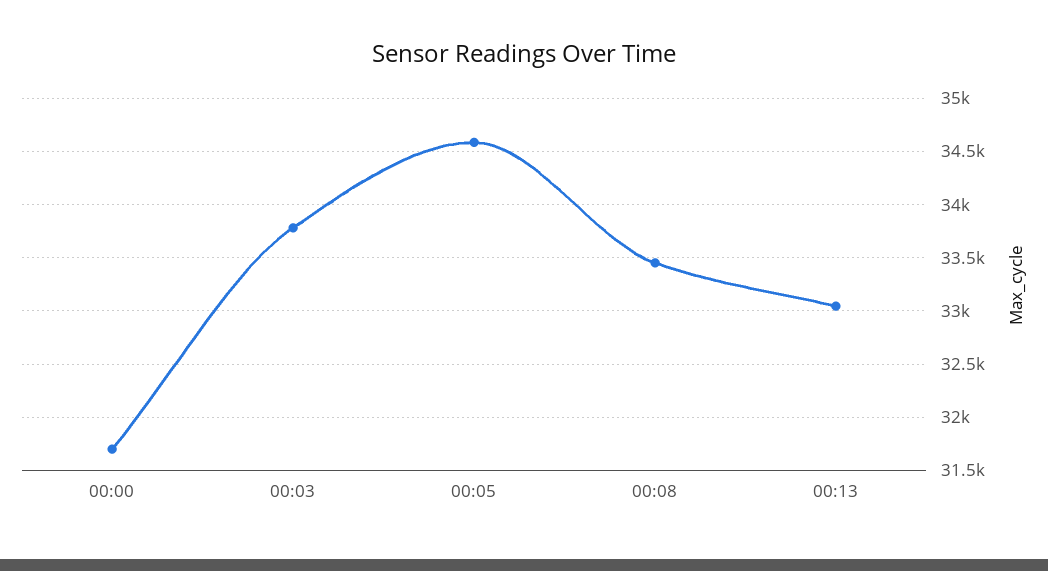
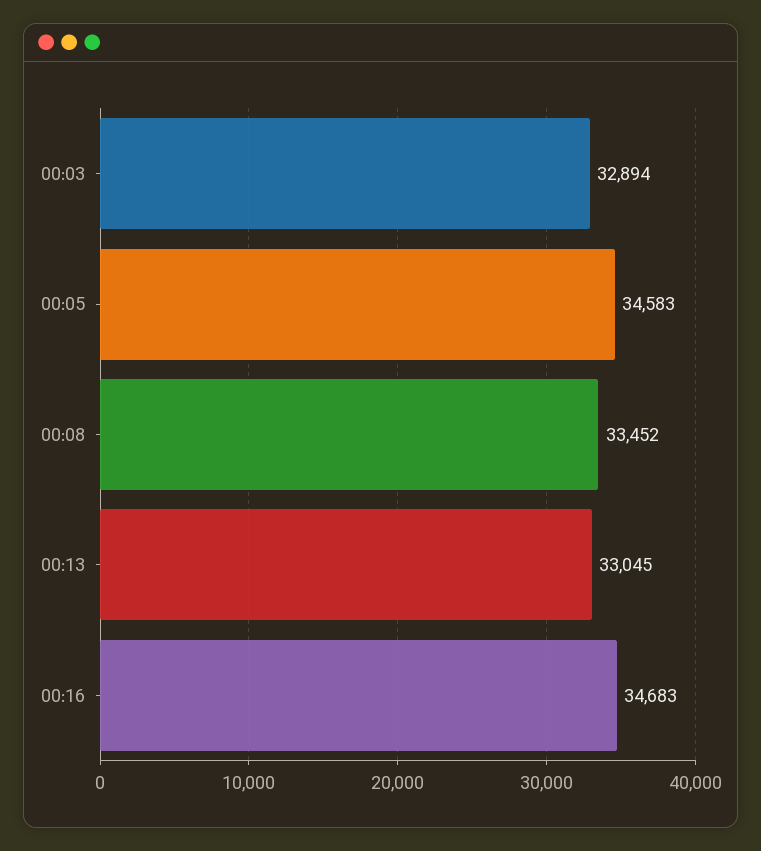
00:00: 31700 -> none
00:03: 33800 -> 32894
00:16: none -> 34683

